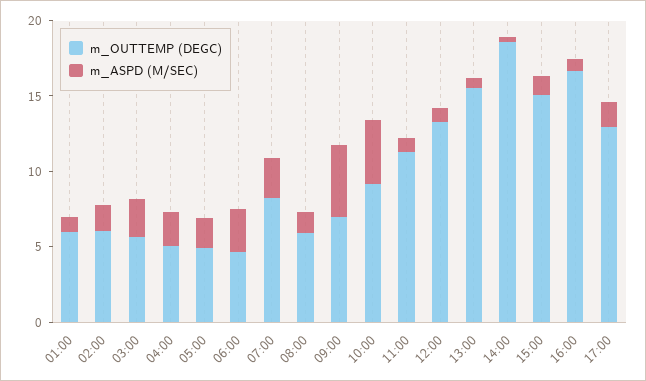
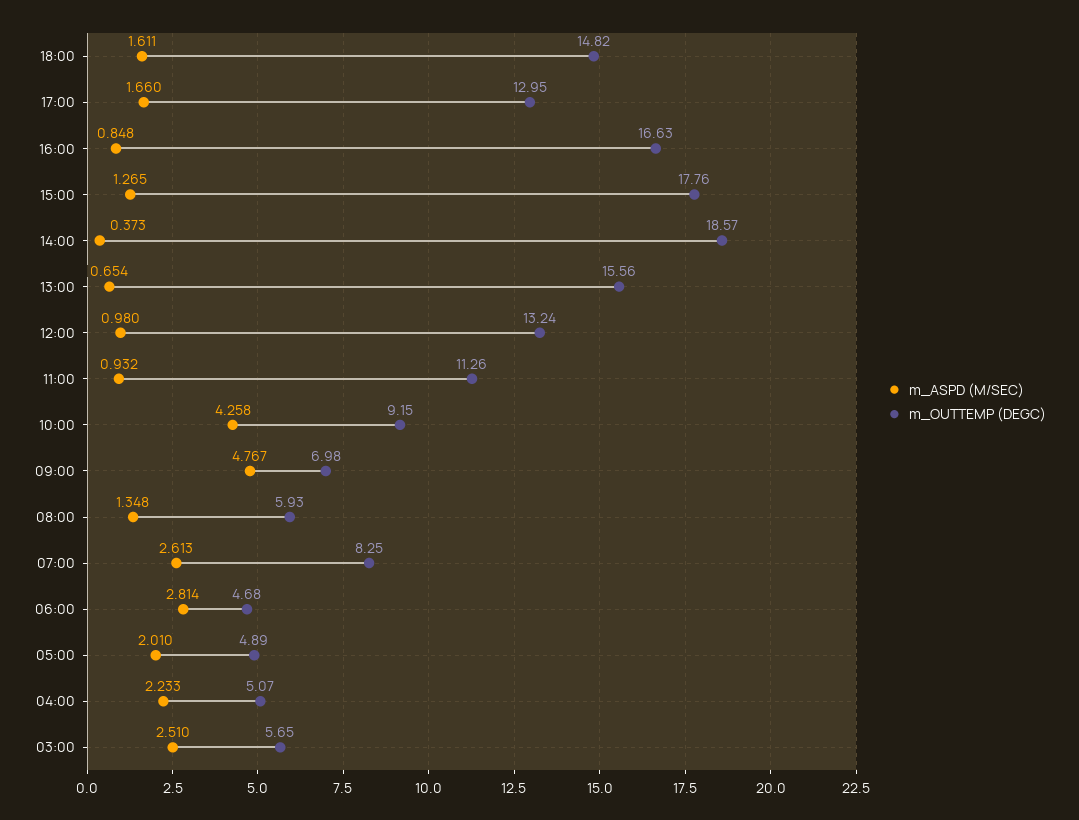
m_OUTTEMP (DEGC), 01:00: 6 -> none
m_ASPD (M/SEC), 01:00: 1 -> none
m_OUTTEMP (DEGC), 02:00: 6 -> none
m_ASPD (M/SEC), 02:00: 2 -> none
m_OUTTEMP (DEGC), 15:00: 15 -> 17.76
m_ASPD (M/SEC), 18:00: none -> 1.611
m_OUTTEMP (DEGC), 18:00: none -> 14.82

